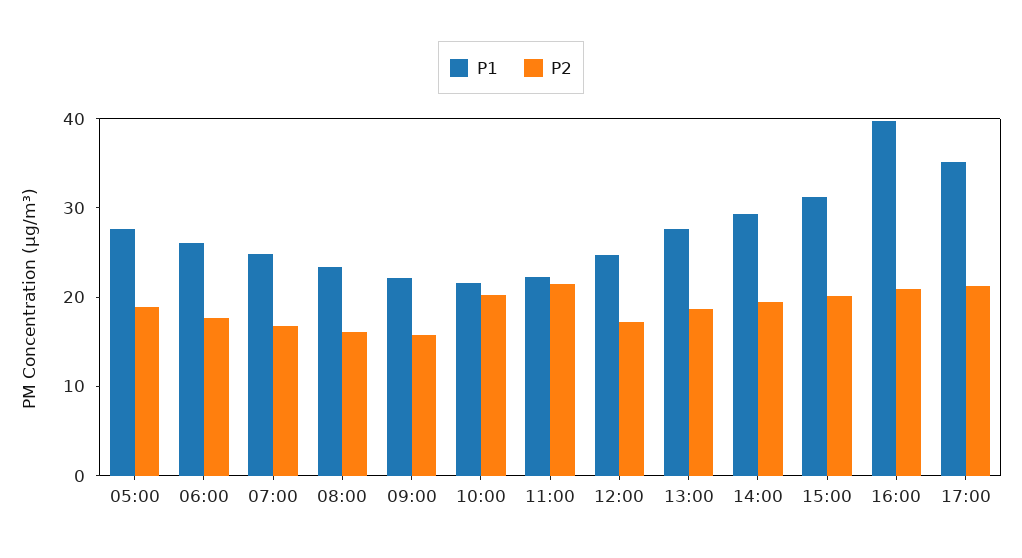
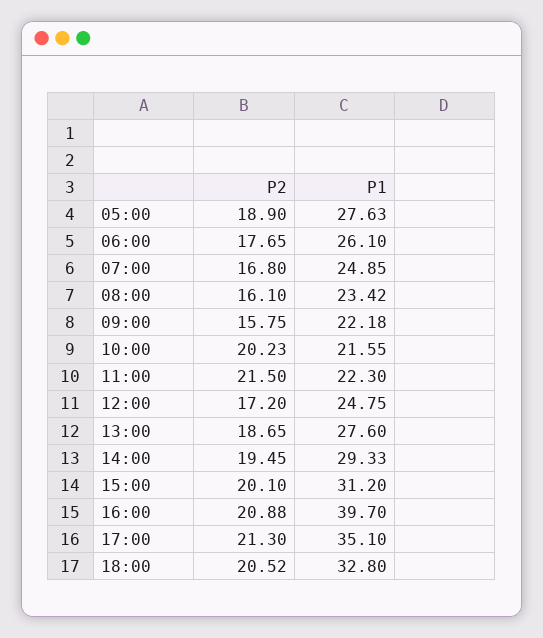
P2, 18:00: none -> 20.52
P1, 18:00: none -> 32.8

